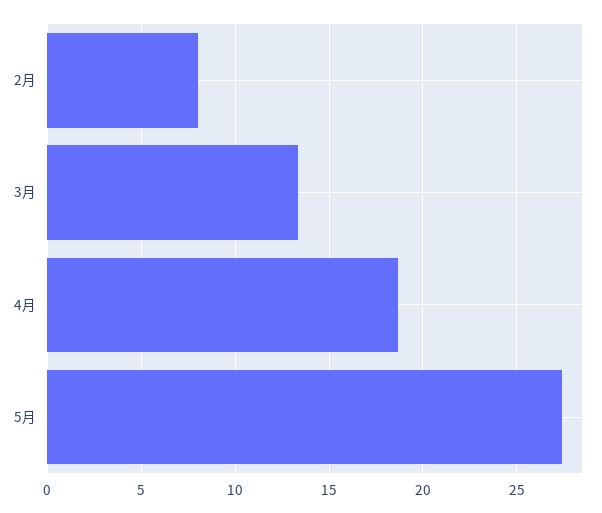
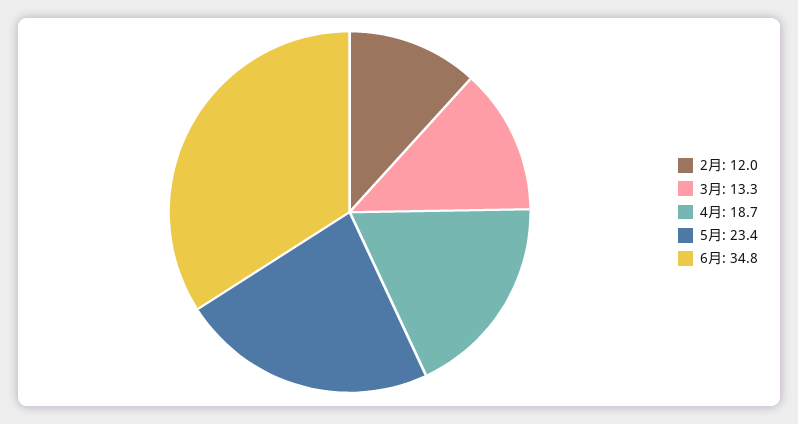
2月: 8 -> 12
5月: 27.5 -> 23.4
6月: none -> 34.8

